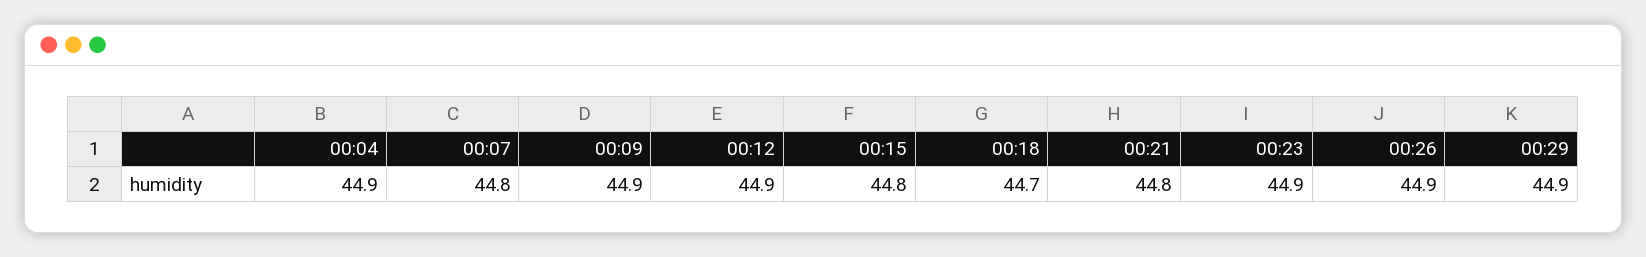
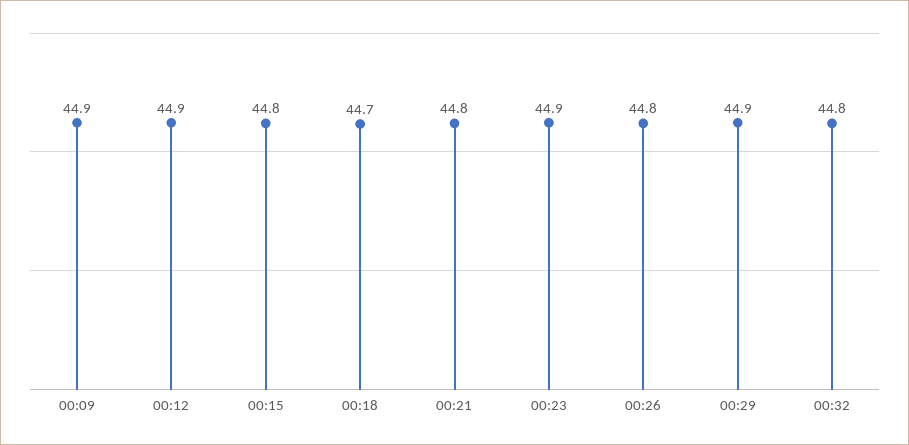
00:04: 44.9 -> none
00:07: 44.8 -> none
00:26: 44.9 -> 44.8
00:32: none -> 44.8

